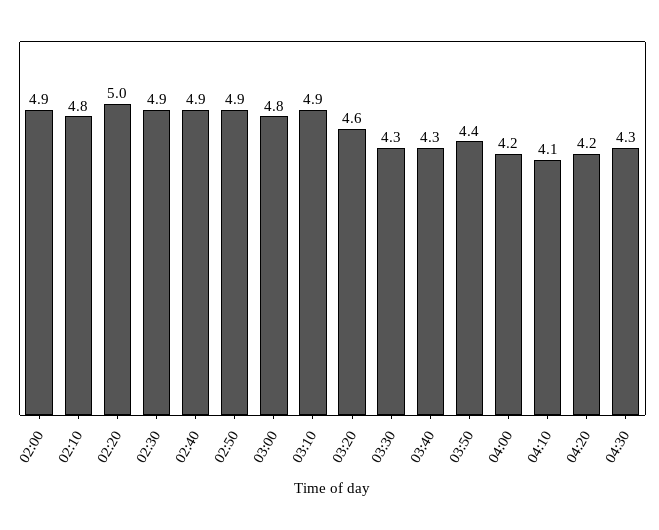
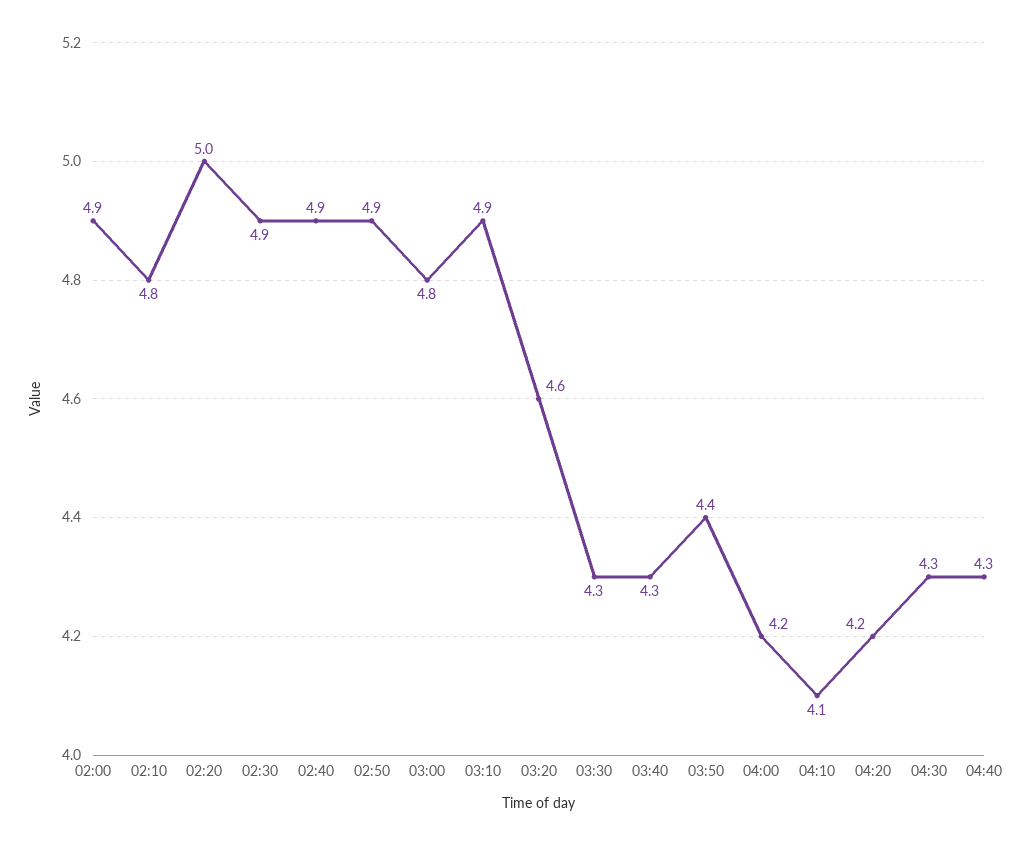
04:40: none -> 4.3

